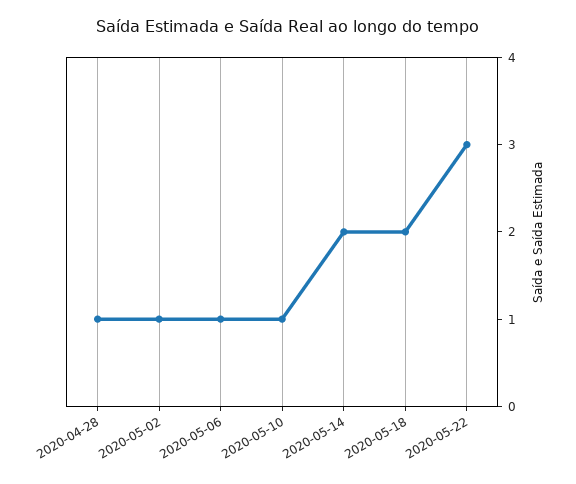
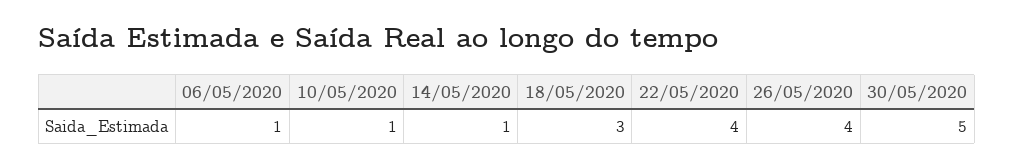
2020-04-28: 1 -> none
2020-05-02: 1 -> none
2020-05-14: 2 -> 1
2020-05-18: 2 -> 3
2020-05-22: 3 -> 4
26/05/2020: none -> 4
30/05/2020: none -> 5

